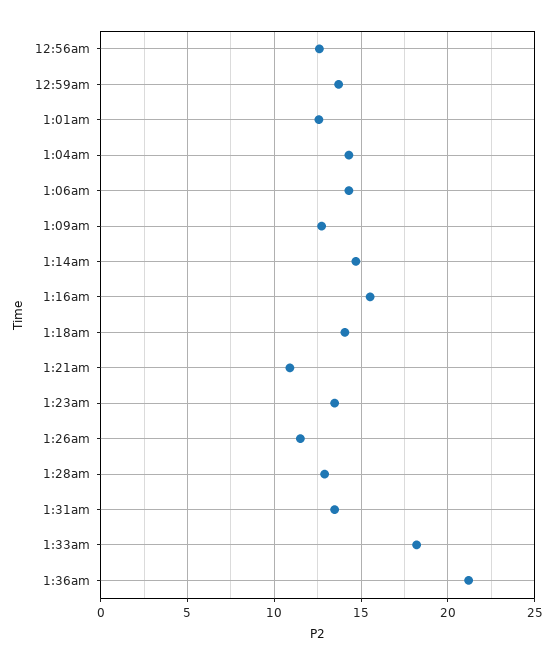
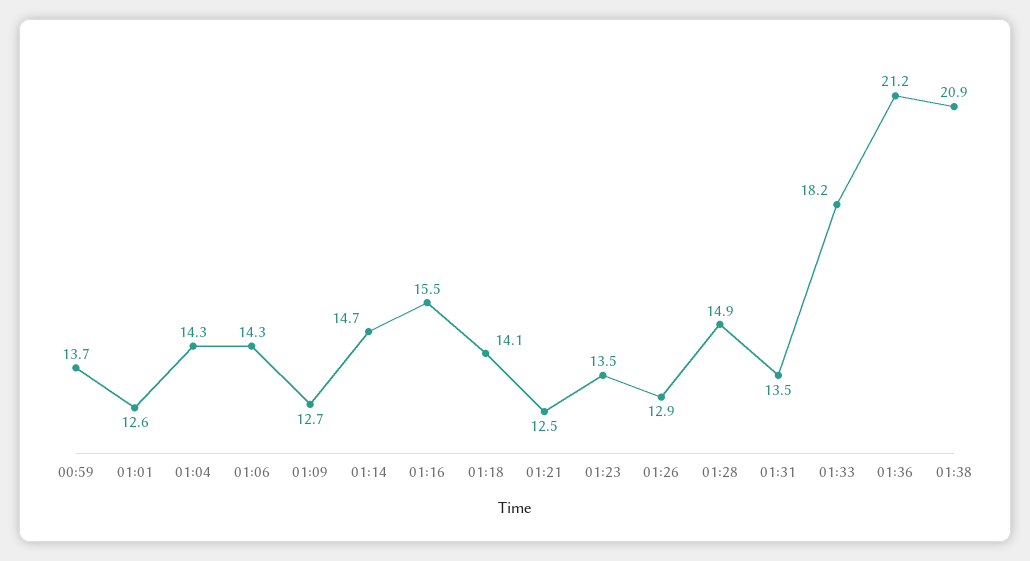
12:56am: 12.5 -> none
1:21am: 11 -> 12.5
1:26am: 11.5 -> 12.9
1:28am: 13 -> 14.9
01:38: none -> 20.9

